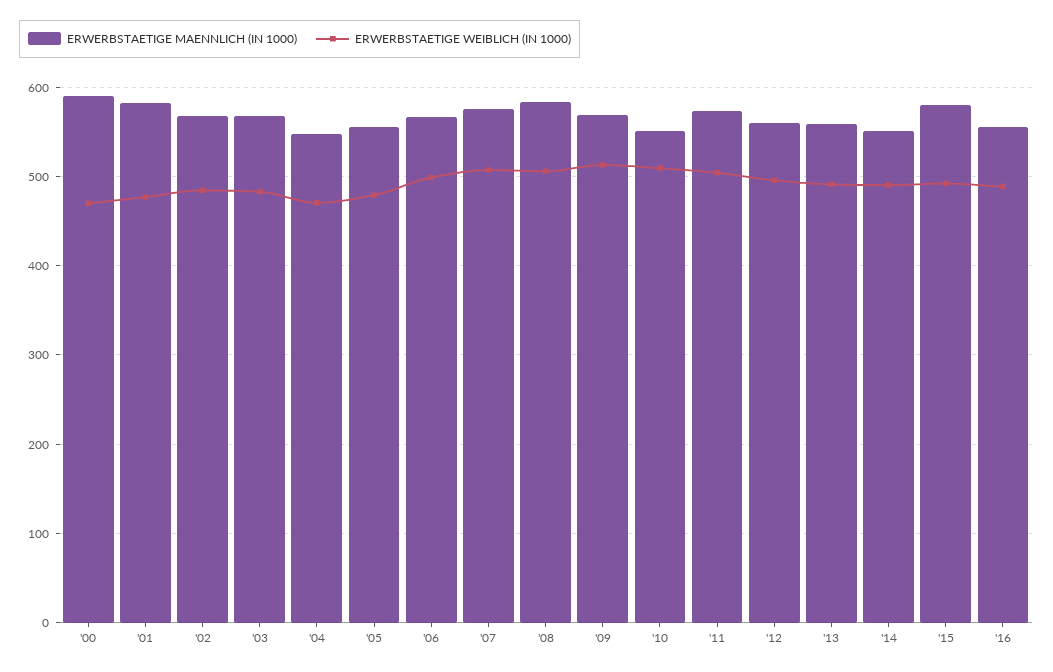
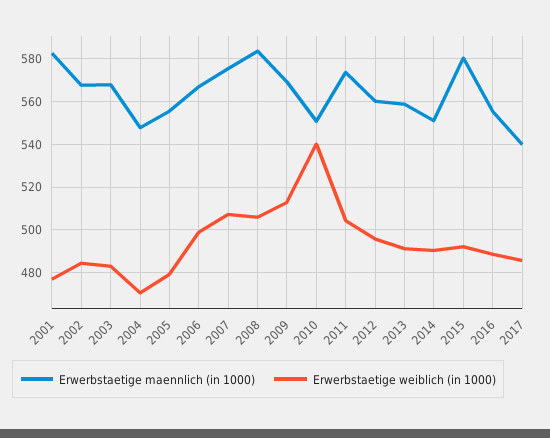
ERWERBSTAETIGE MAENNLICH (IN 1000), '00: 590 -> none
ERWERBSTAETIGE WEIBLICH (IN 1000), '00: 470 -> none
ERWERBSTAETIGE WEIBLICH (IN 1000), '10: 510 -> 540
ERWERBSTAETIGE MAENNLICH (IN 1000), 2017: none -> 540
ERWERBSTAETIGE WEIBLICH (IN 1000), 2017: none -> 485

